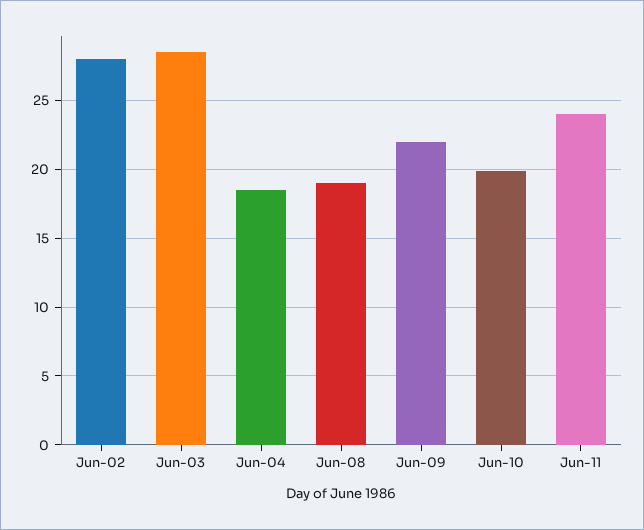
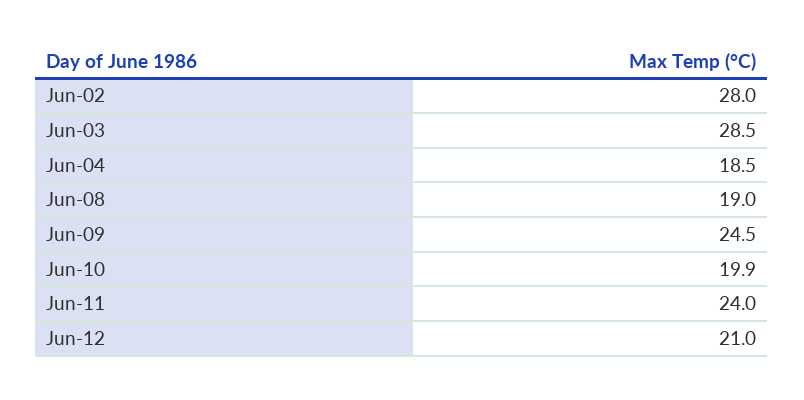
Jun-09: 22 -> 24.5
Jun-12: none -> 21

